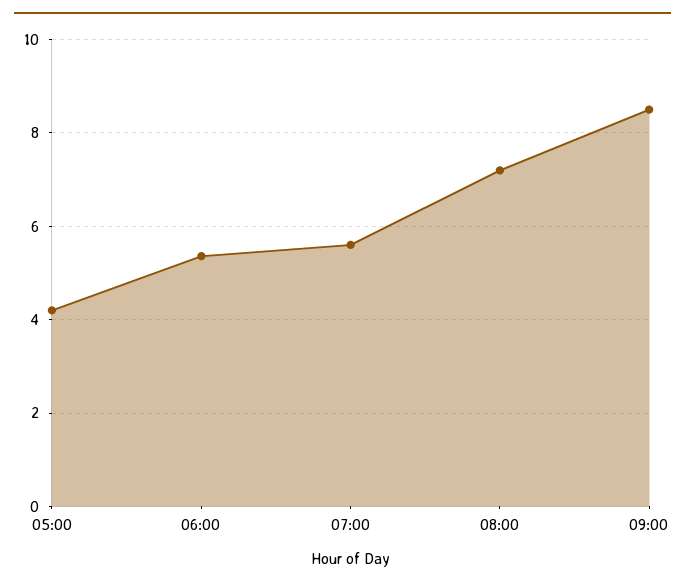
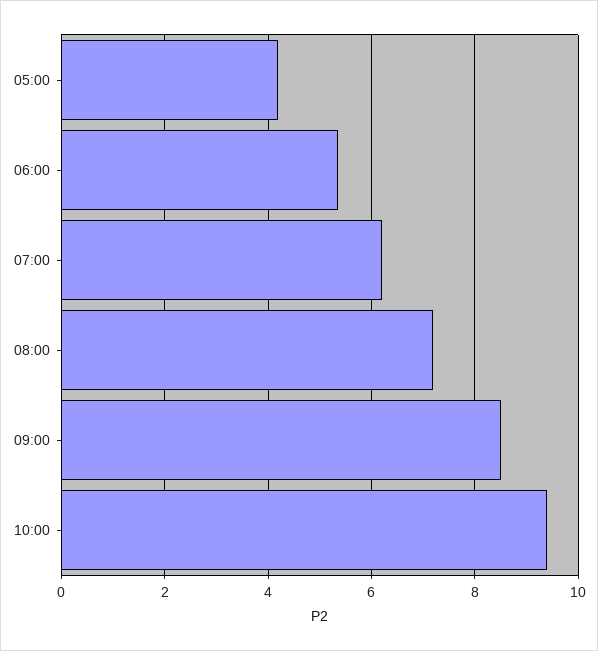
07:00: 5.6 -> 6.2
10:00: none -> 9.4

